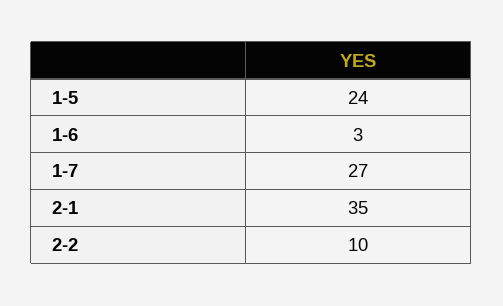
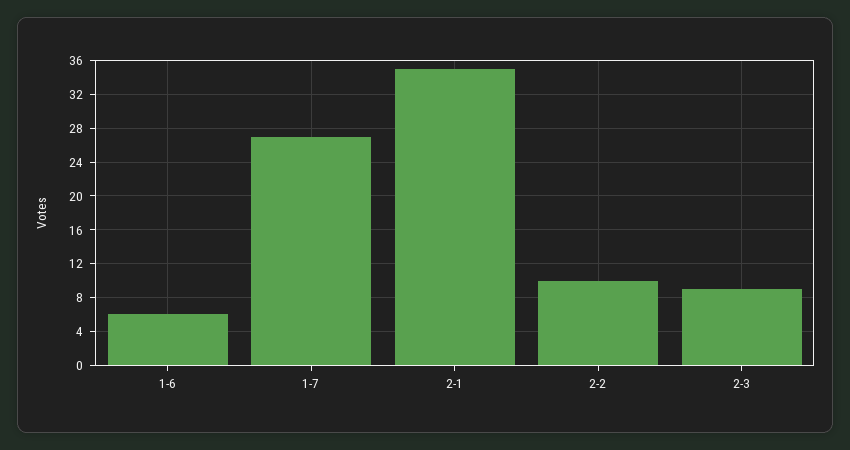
1-5: 24 -> none
1-6: 3 -> 6
2-3: none -> 9

